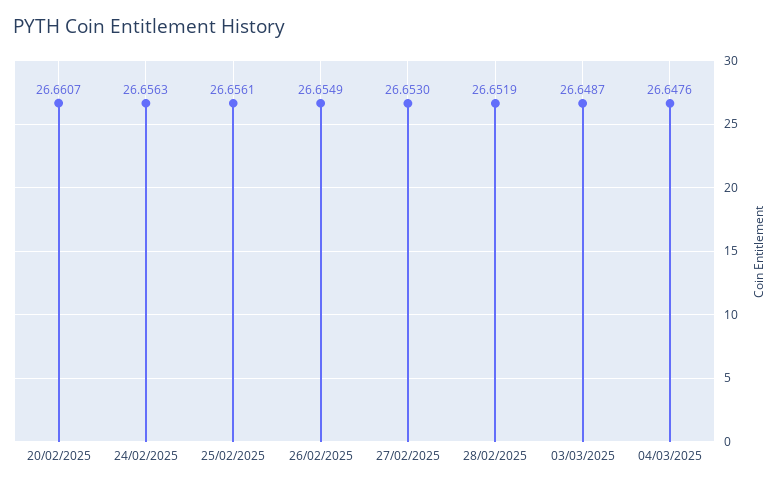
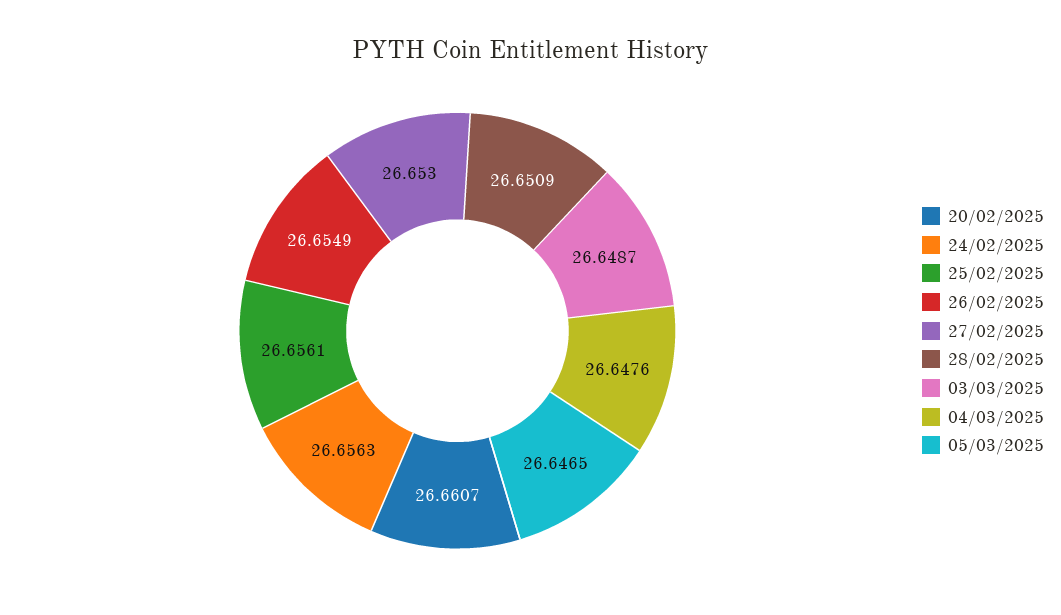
28/02/2025: 26.6519 -> 26.6509
05/03/2025: none -> 26.6465

